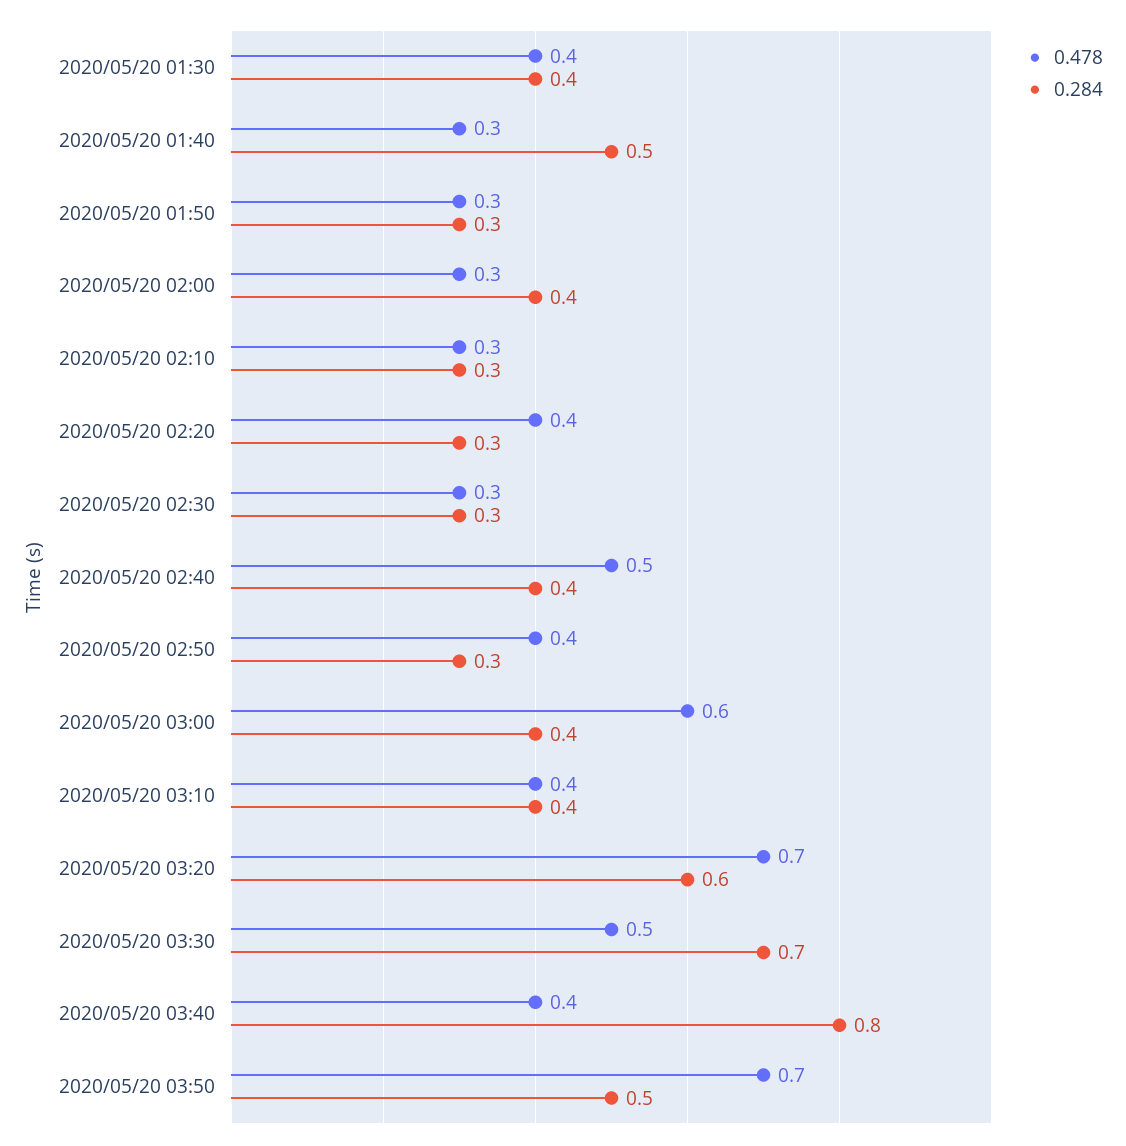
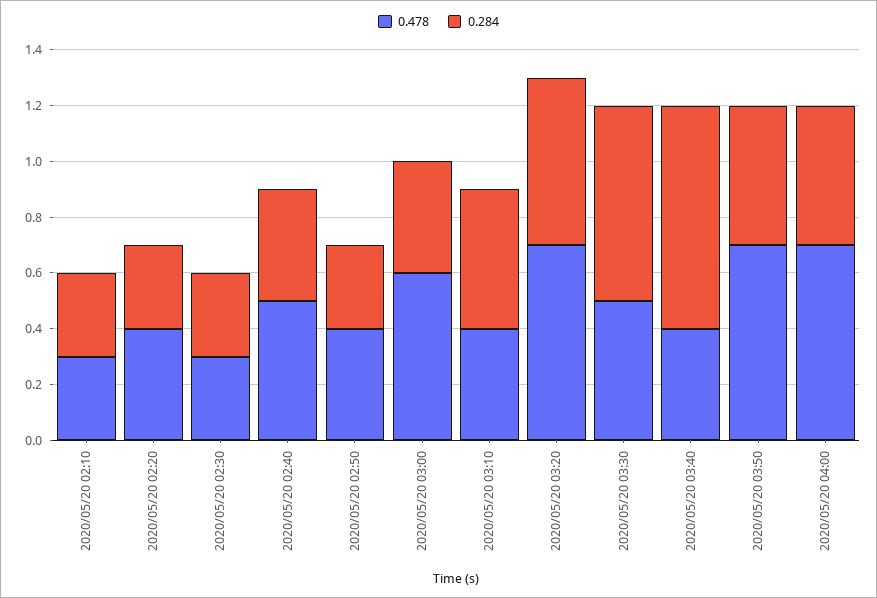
0.478, 2020/05/20 01:30: 0.4 -> none
0.284, 2020/05/20 01:30: 0.4 -> none
0.478, 2020/05/20 01:40: 0.3 -> none
0.284, 2020/05/20 01:40: 0.5 -> none
0.478, 2020/05/20 01:50: 0.3 -> none
0.284, 2020/05/20 01:50: 0.3 -> none
0.478, 2020/05/20 02:00: 0.3 -> none
0.284, 2020/05/20 02:00: 0.4 -> none
0.284, 2020/05/20 03:10: 0.4 -> 0.5
0.478, 2020/05/20 04:00: none -> 0.7
0.284, 2020/05/20 04:00: none -> 0.5

